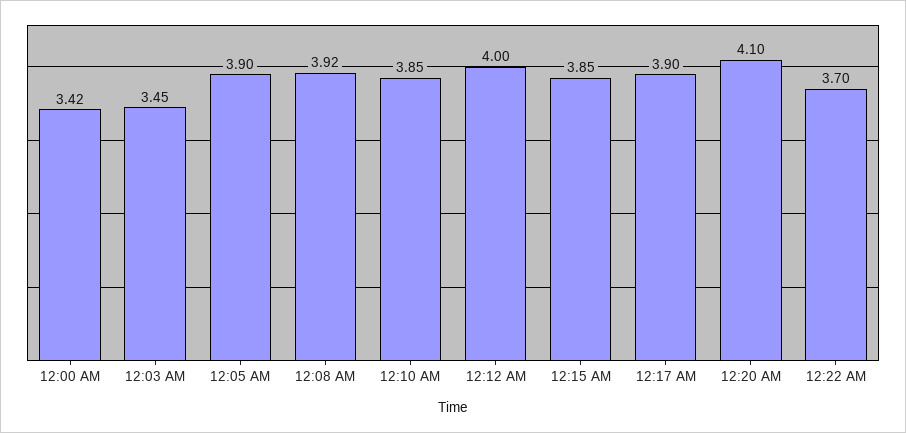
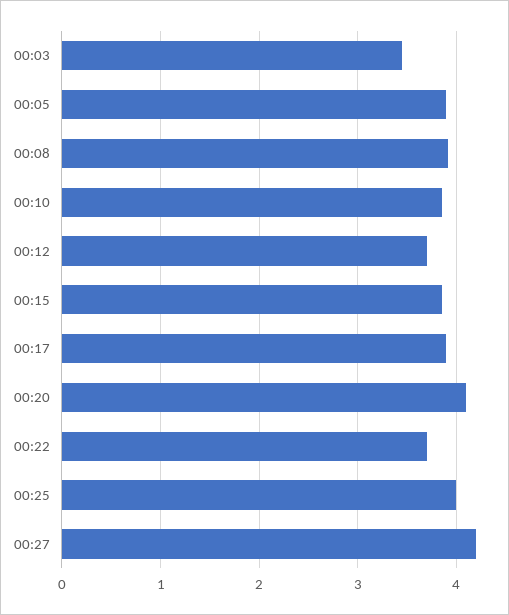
12:00 AM: 3.42 -> none
12:12 AM: 4 -> 3.7
00:25: none -> 4
00:27: none -> 4.2

